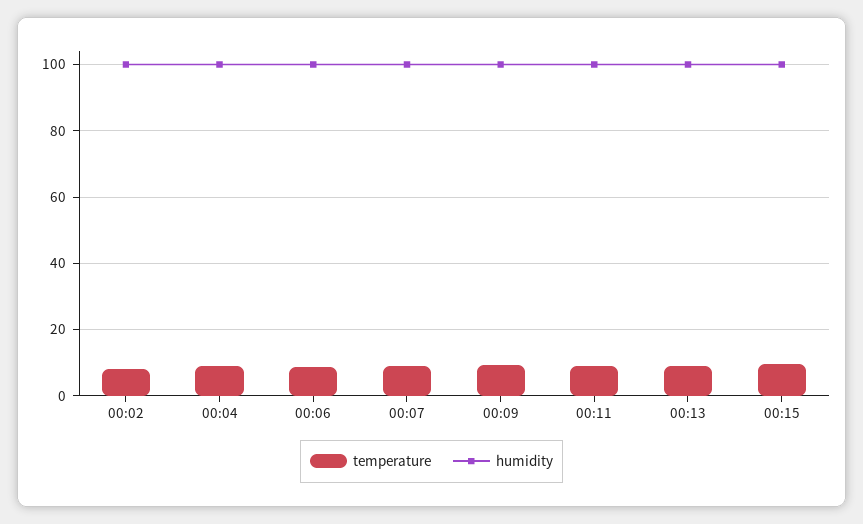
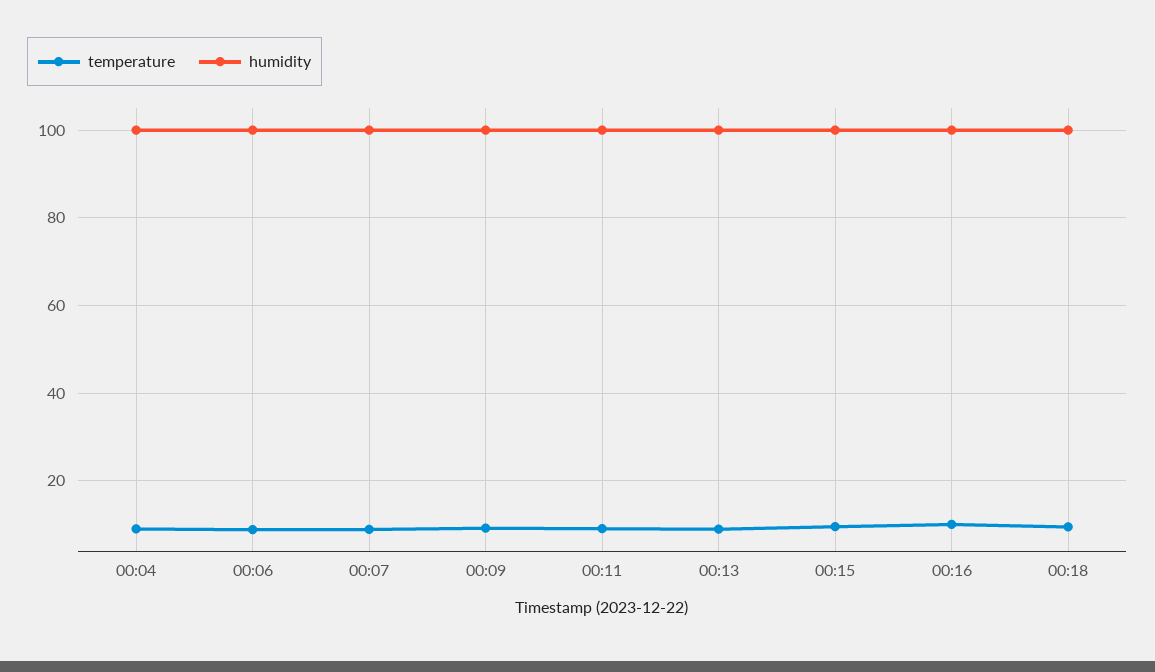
temperature, 00:02: 8 -> none
humidity, 00:02: 100 -> none
temperature, 00:16: none -> 10
humidity, 00:16: none -> 100
temperature, 00:18: none -> 10
humidity, 00:18: none -> 100

